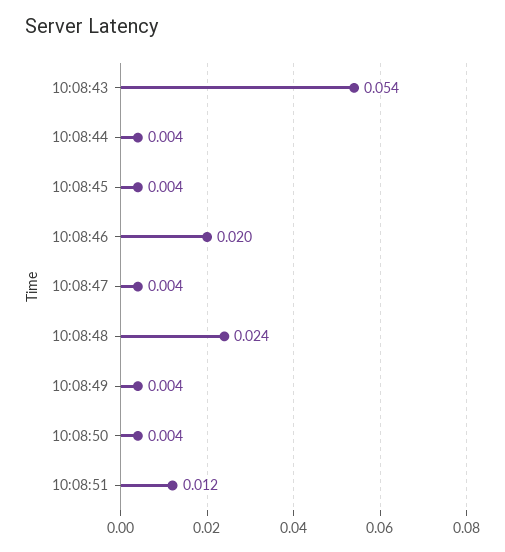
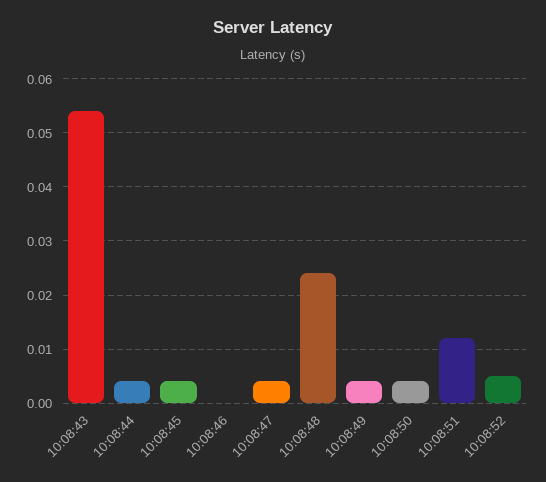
10:08:46: 0.02 -> 0
10:08:52: none -> 0.005

